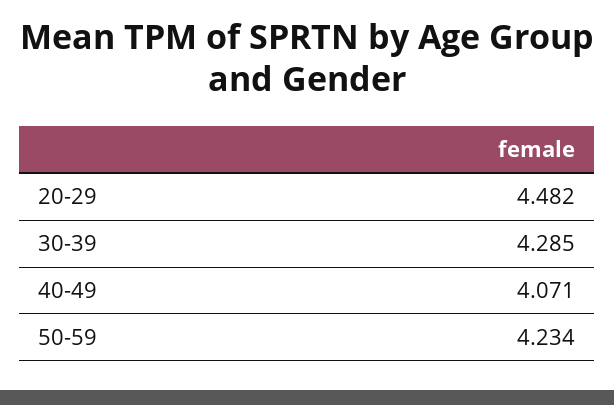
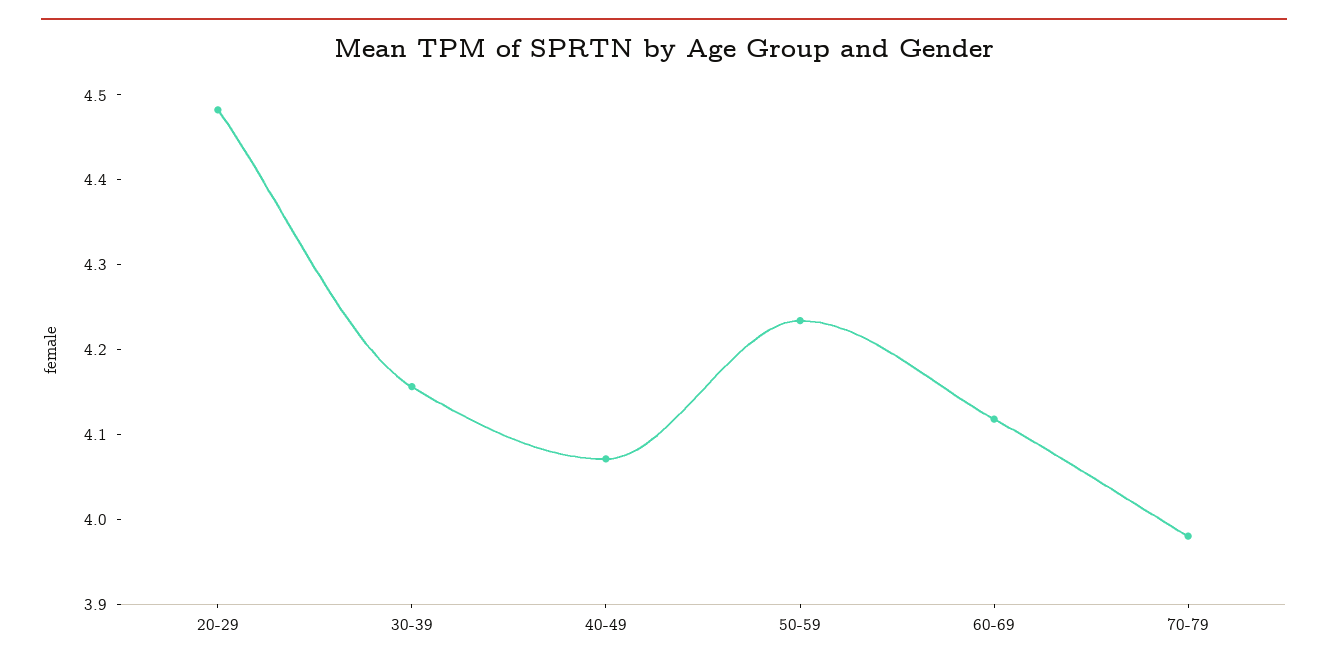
30-39: 4.285 -> 4.16
60-69: none -> 4.12
70-79: none -> 3.98

